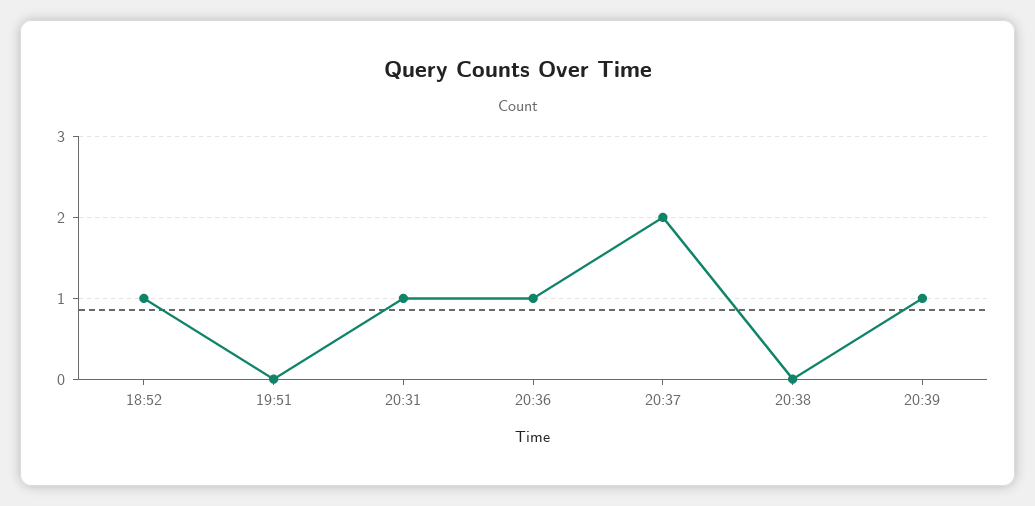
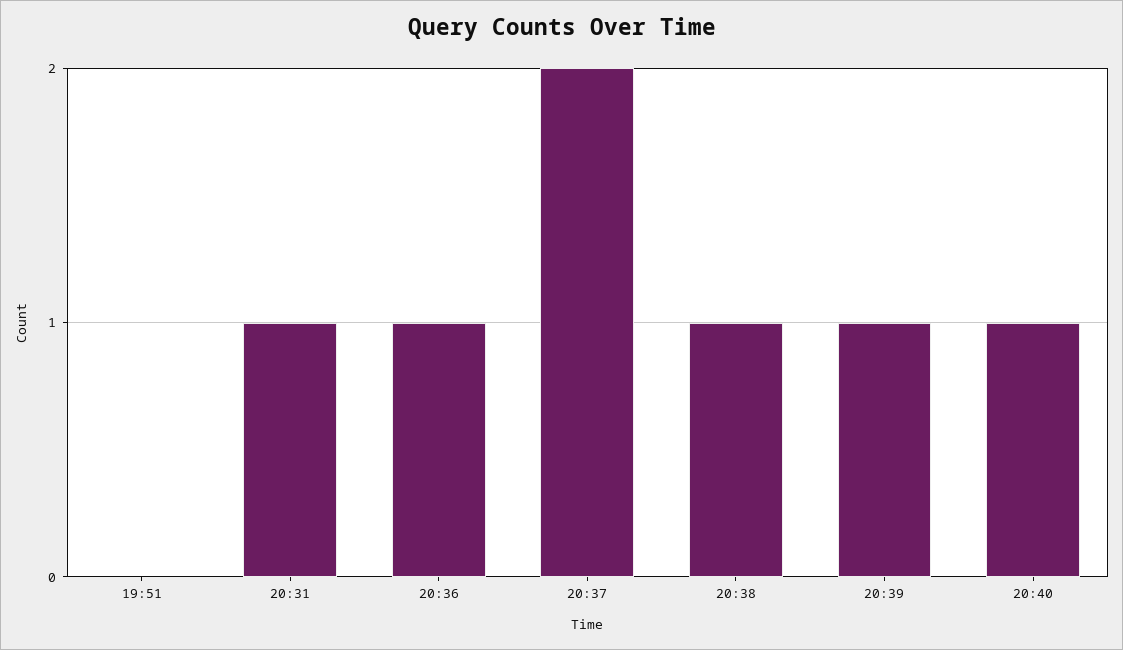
18:52: 1 -> none
20:38: 0 -> 1
20:40: none -> 1

